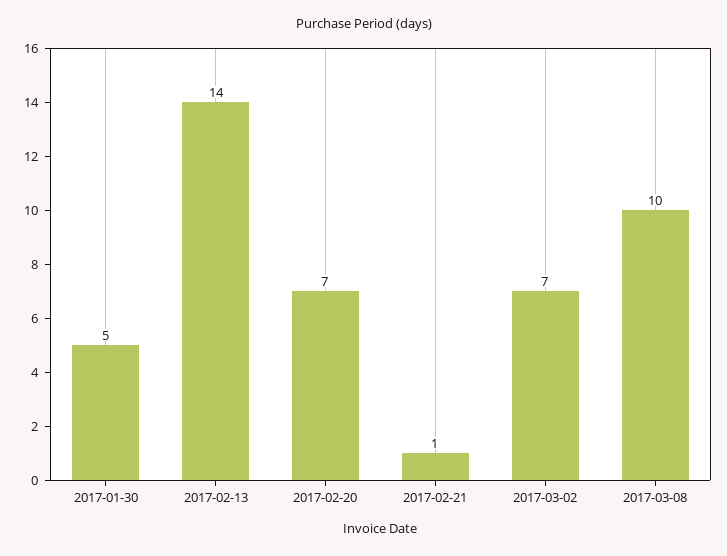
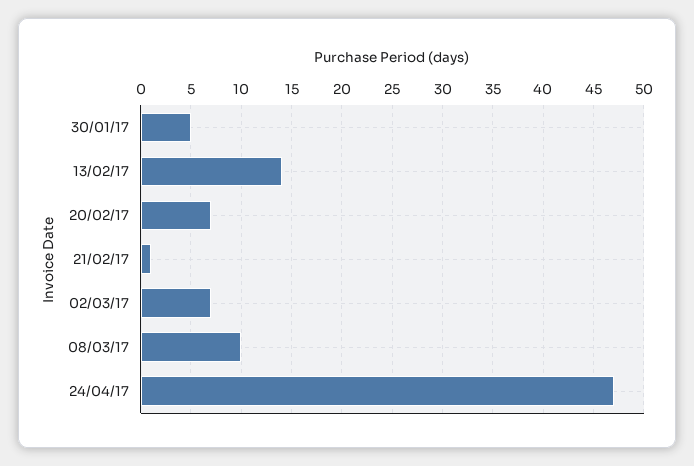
24/04/17: none -> 47

